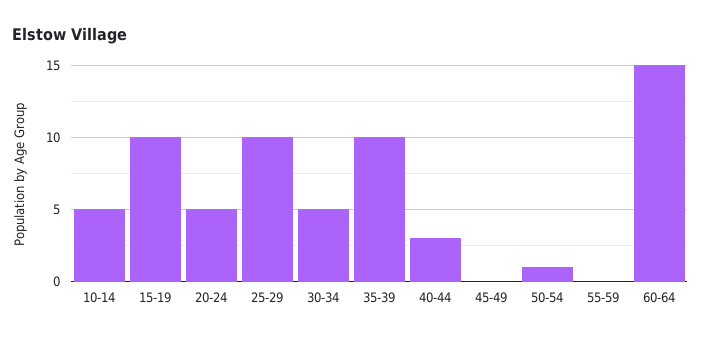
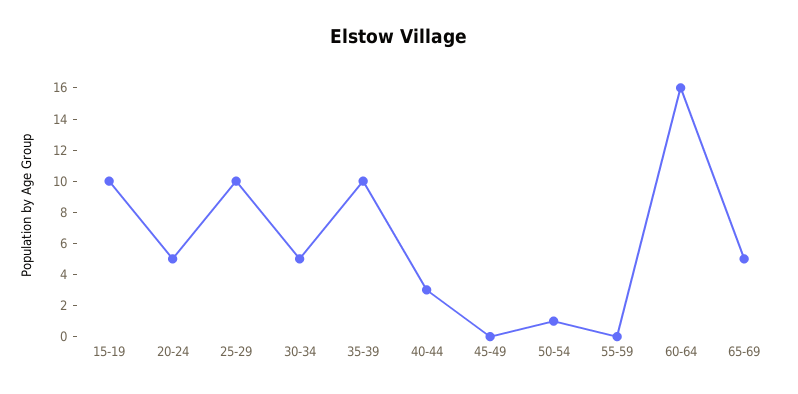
10-14: 5 -> none
60-64: 15 -> 16
65-69: none -> 5

